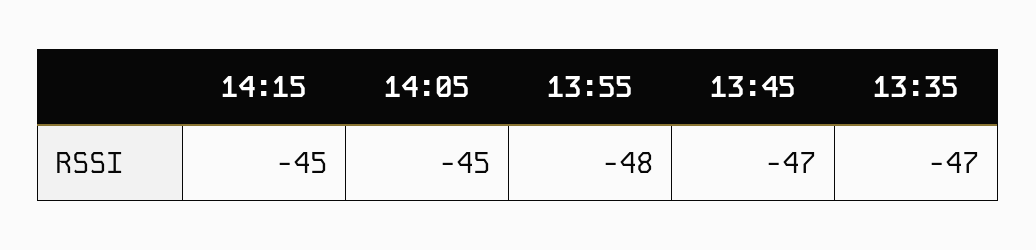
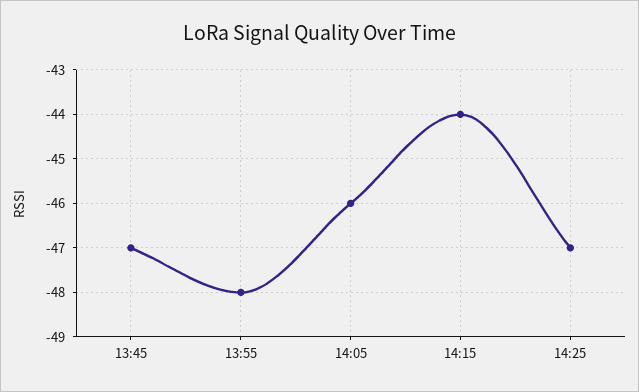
14:15: -45 -> -44
14:05: -45 -> -46
13:35: -47 -> none
14:25: none -> -47

